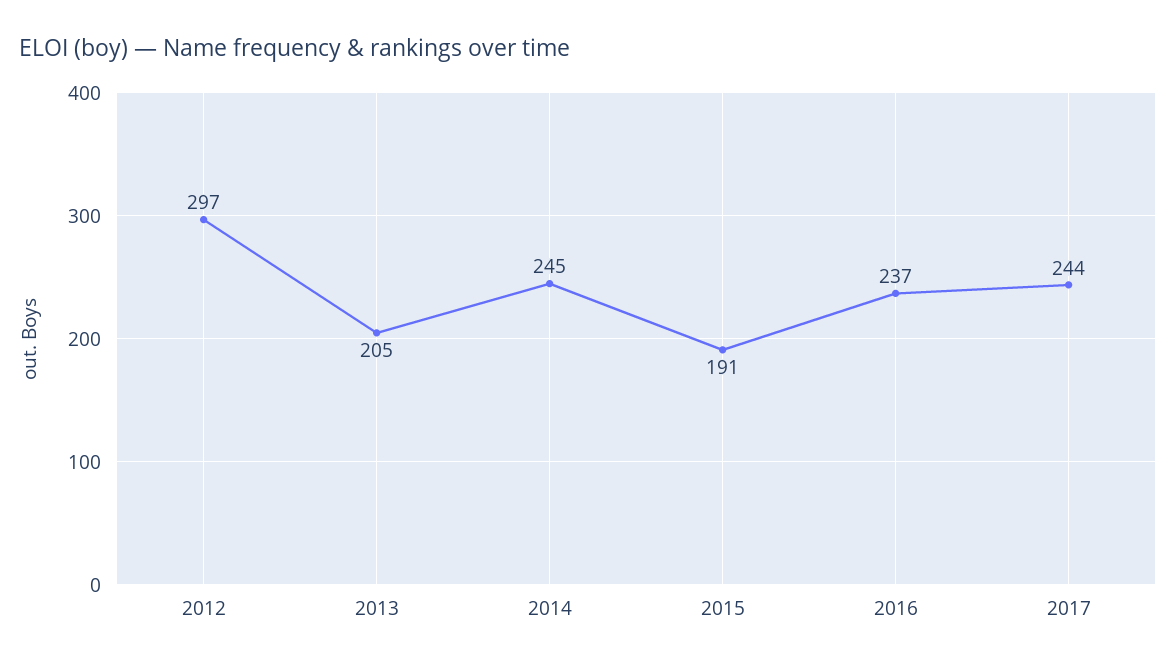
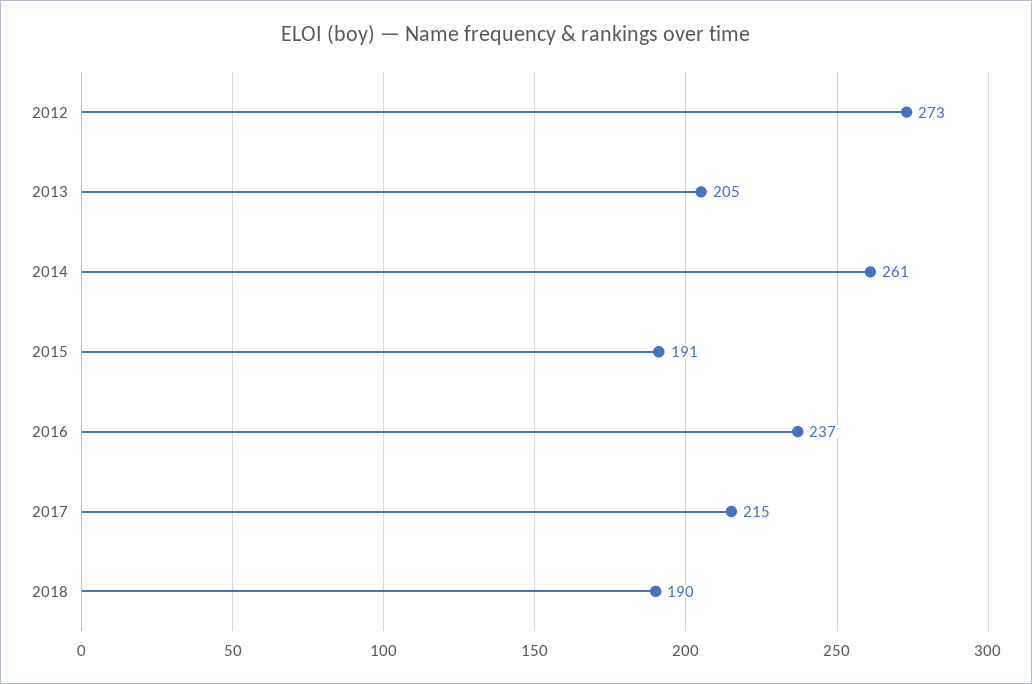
2012: 297 -> 273
2014: 245 -> 261
2017: 244 -> 215
2018: none -> 190

